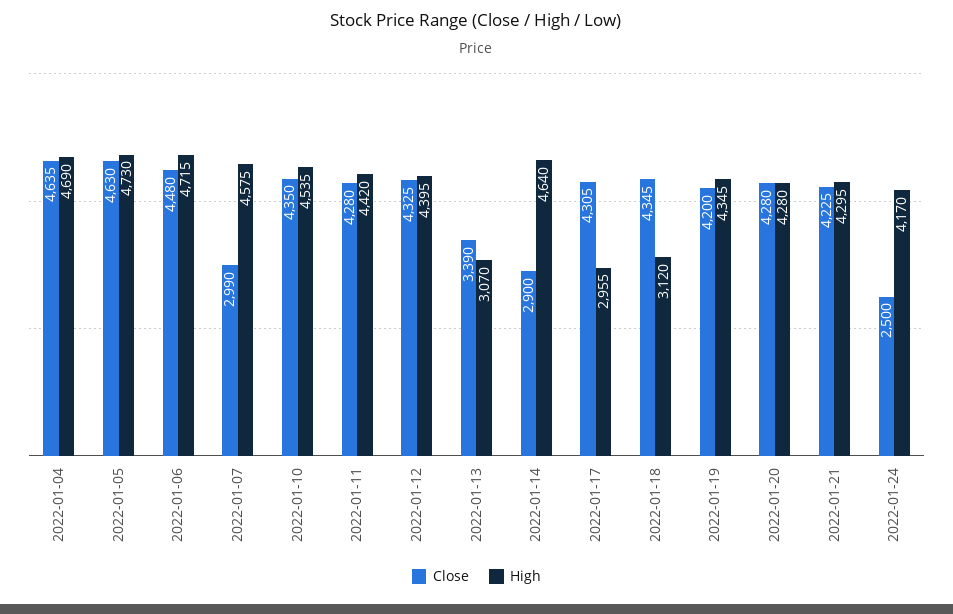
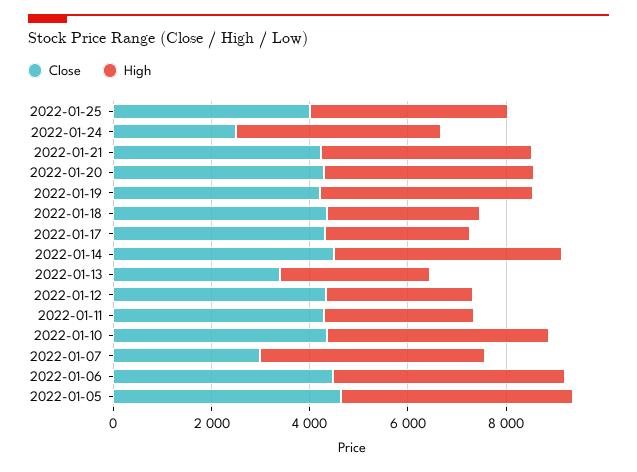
Close, 2022-01-04: 4635 -> none
High, 2022-01-04: 4690 -> none
High, 2022-01-11: 4420 -> 3000
High, 2022-01-12: 4395 -> 3000
Close, 2022-01-14: 2900 -> 4500
Close, 2022-01-25: none -> 4000
High, 2022-01-25: none -> 4000

